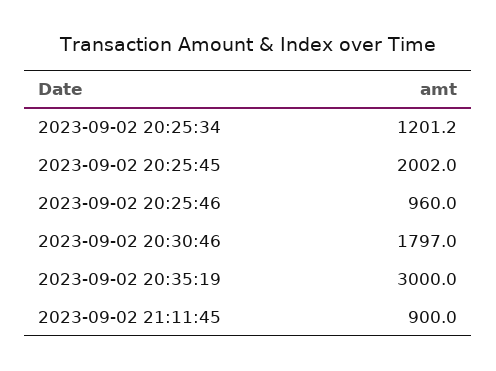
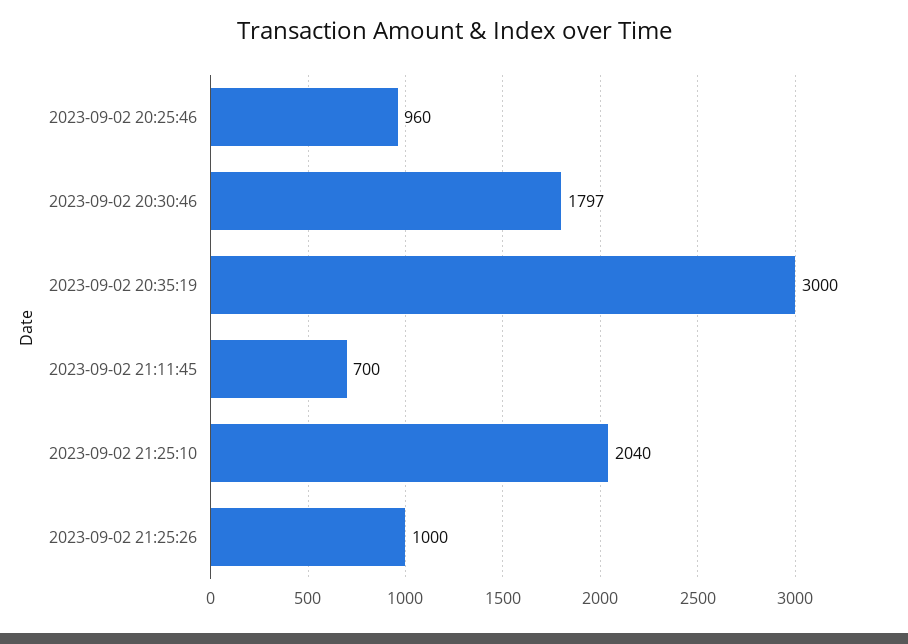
2023-09-02 20:25:34: 1201.2 -> none
2023-09-02 20:25:45: 2002 -> none
2023-09-02 21:11:45: 900 -> 700
2023-09-02 21:25:10: none -> 2040
2023-09-02 21:25:26: none -> 1000

